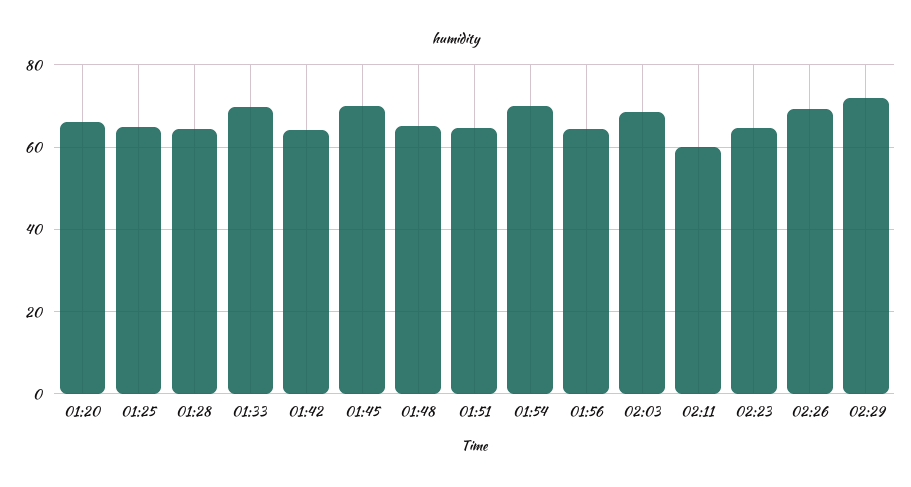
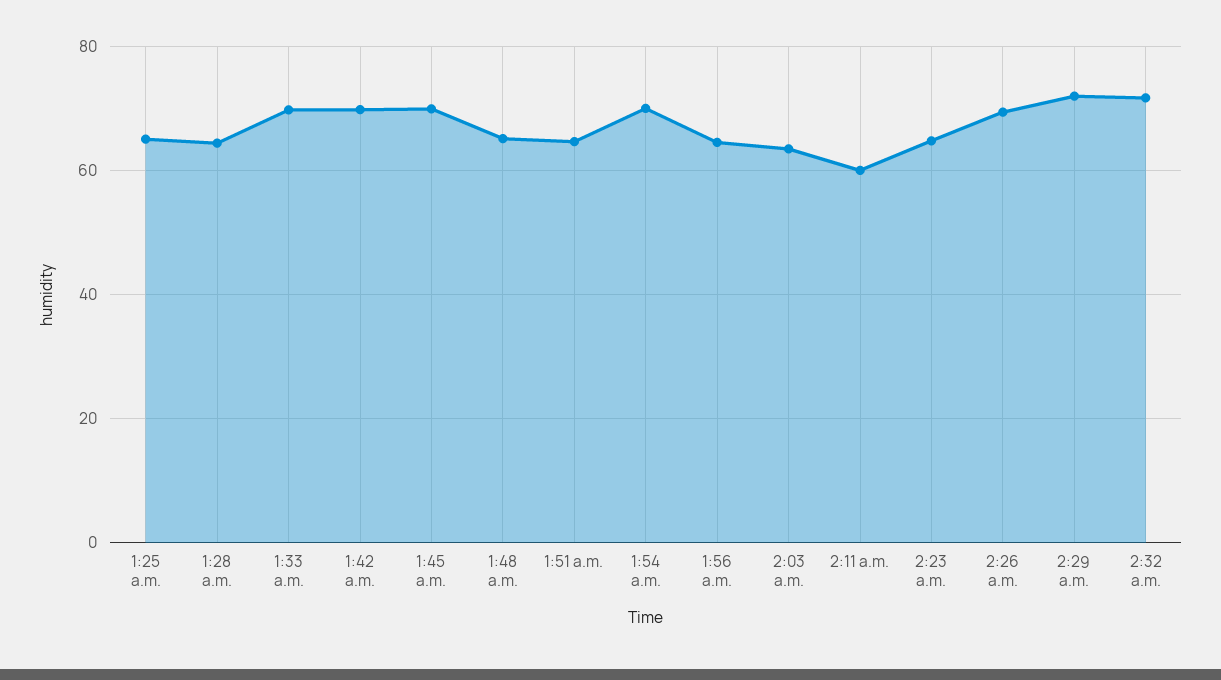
01:20: 66 -> none
01:42: 64 -> 70
02:03: 68 -> 64
2:32 a.m.: none -> 72

